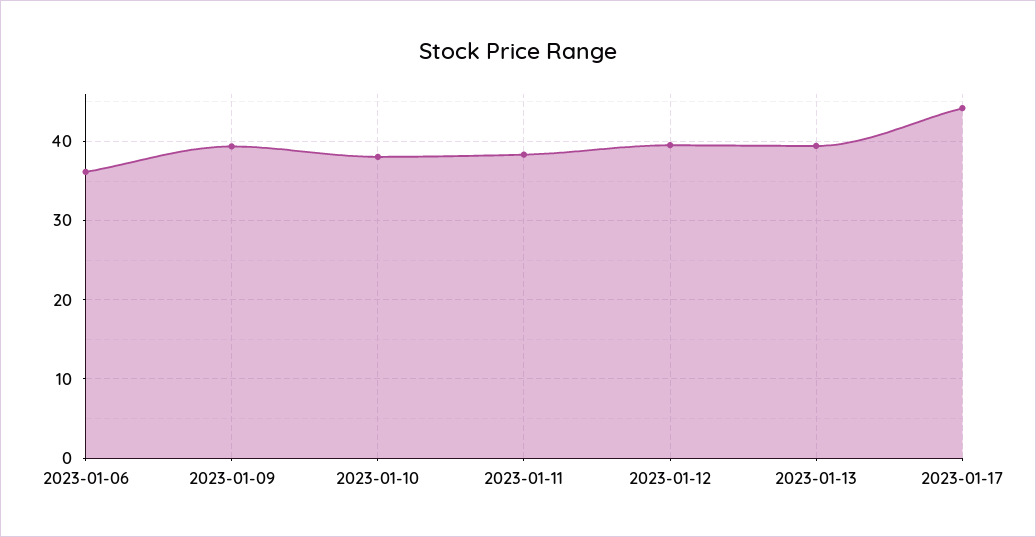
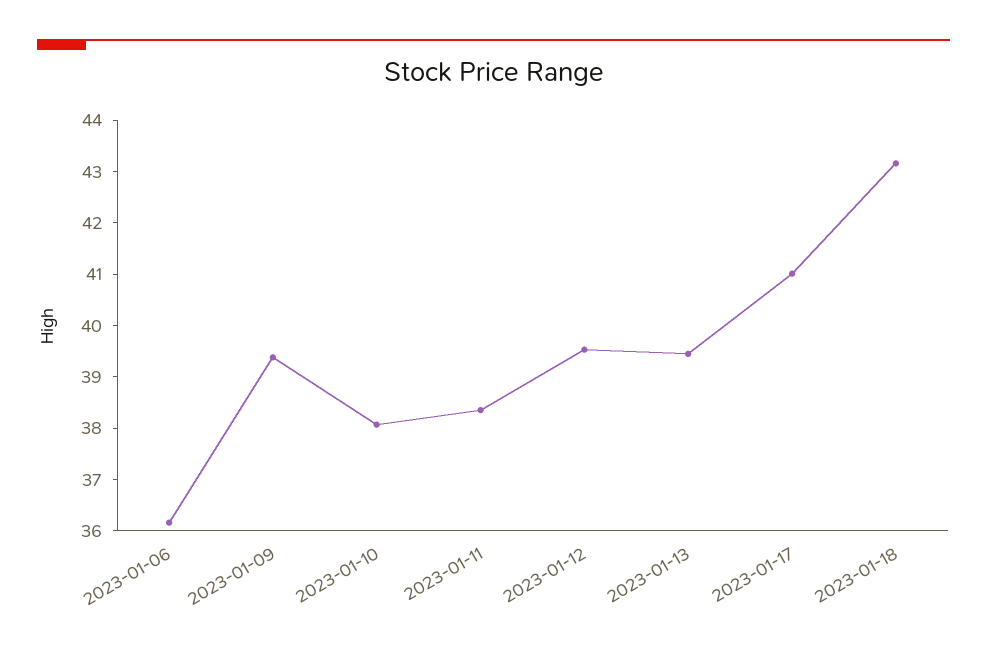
2023-01-17: 44 -> 41
2023-01-18: none -> 43.2

